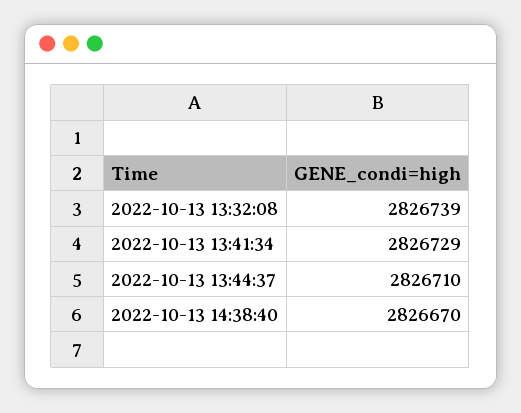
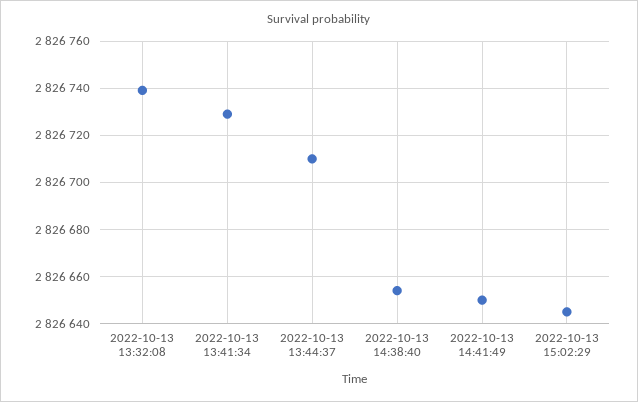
2022-10-13 14:38:40: 2826670 -> 2826655
2022-10-13 14:41:49: none -> 2826650
2022-10-13 15:02:29: none -> 2826645

